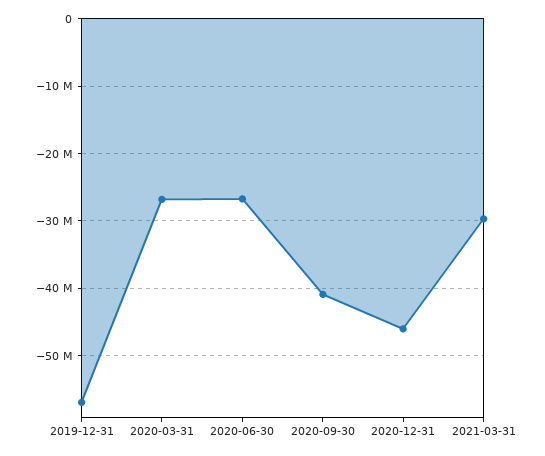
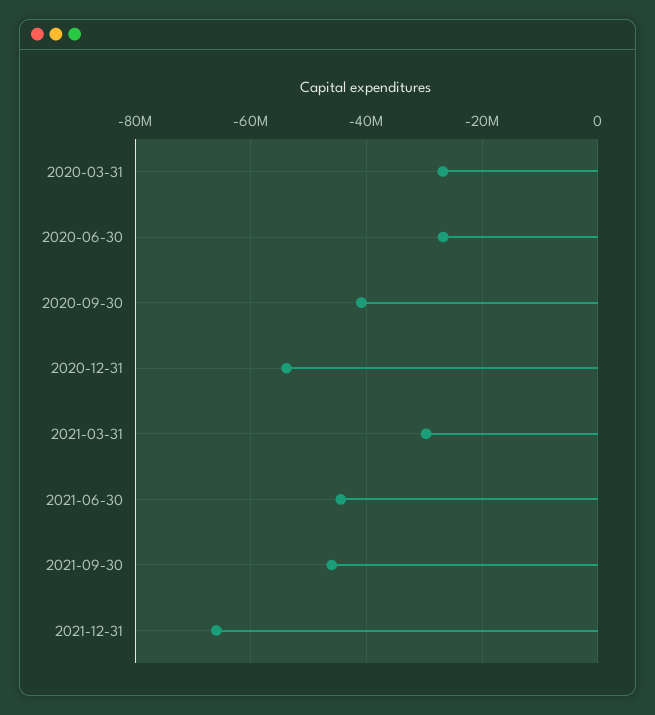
2019-12-31: -57000000 -> none
2020-12-31: -46000000 -> -54000000
2021-06-30: none -> -44000000
2021-09-30: none -> -46000000
2021-12-31: none -> -66000000

